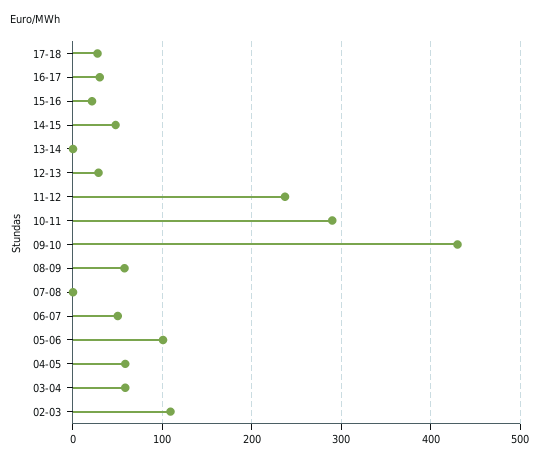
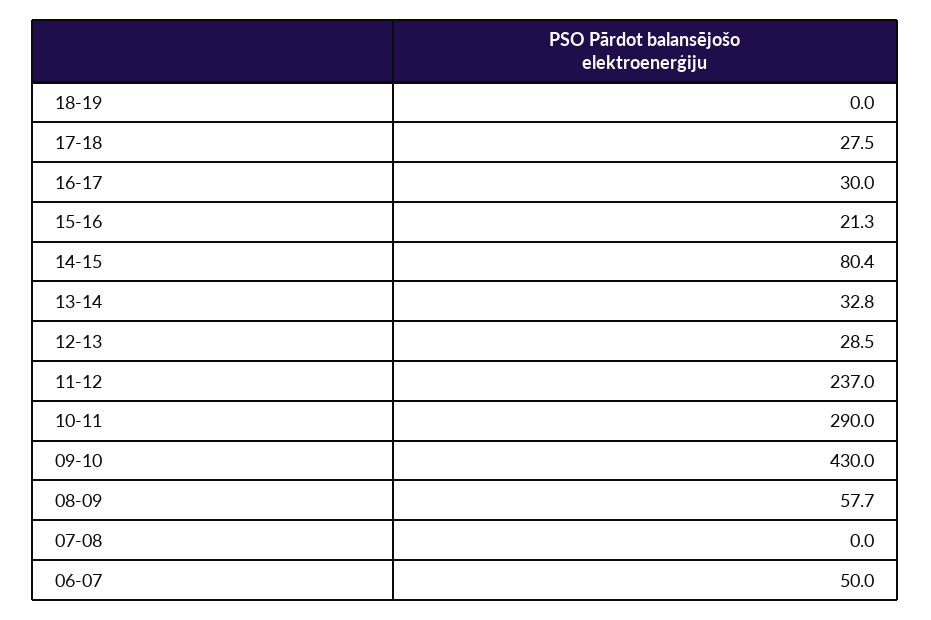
14-15: 50 -> 80.4
13-14: 0 -> 32.8
05-06: 100 -> none
04-05: 60 -> none
03-04: 60 -> none
02-03: 110 -> none
18-19: none -> 0

